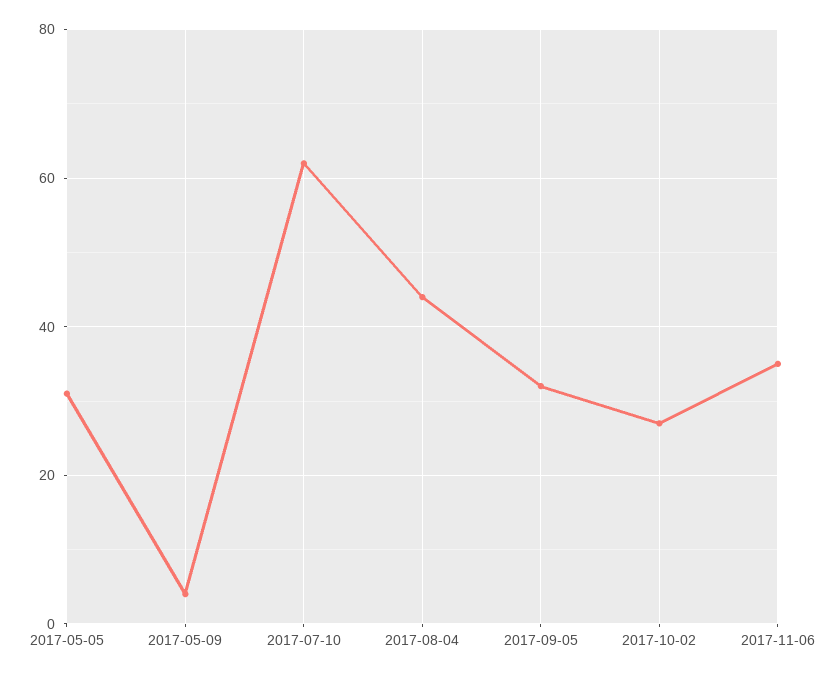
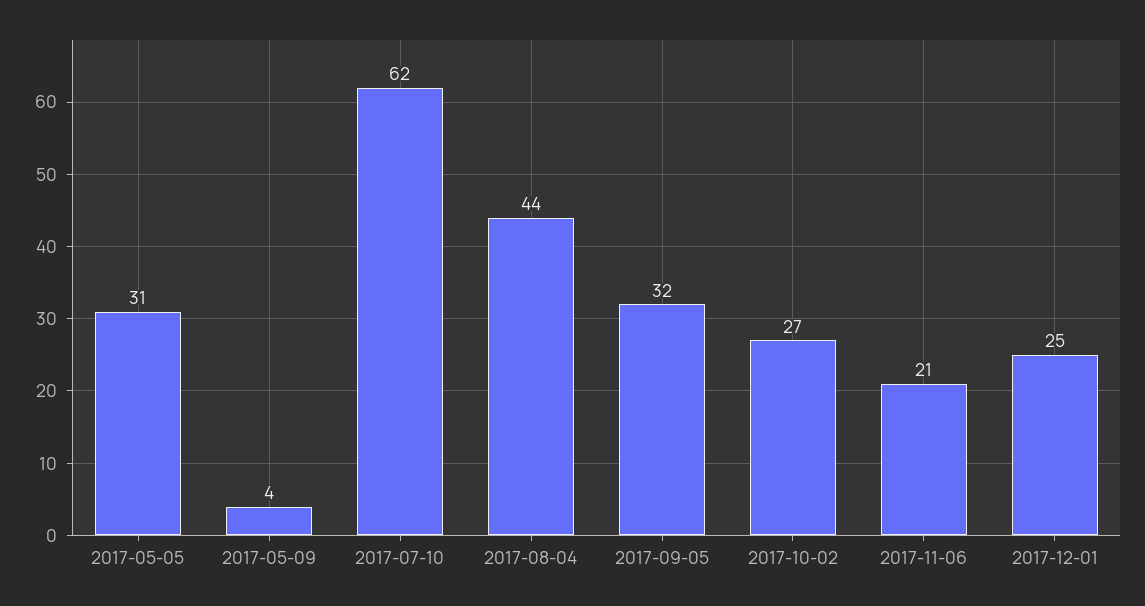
2017-11-06: 35 -> 21
2017-12-01: none -> 25

